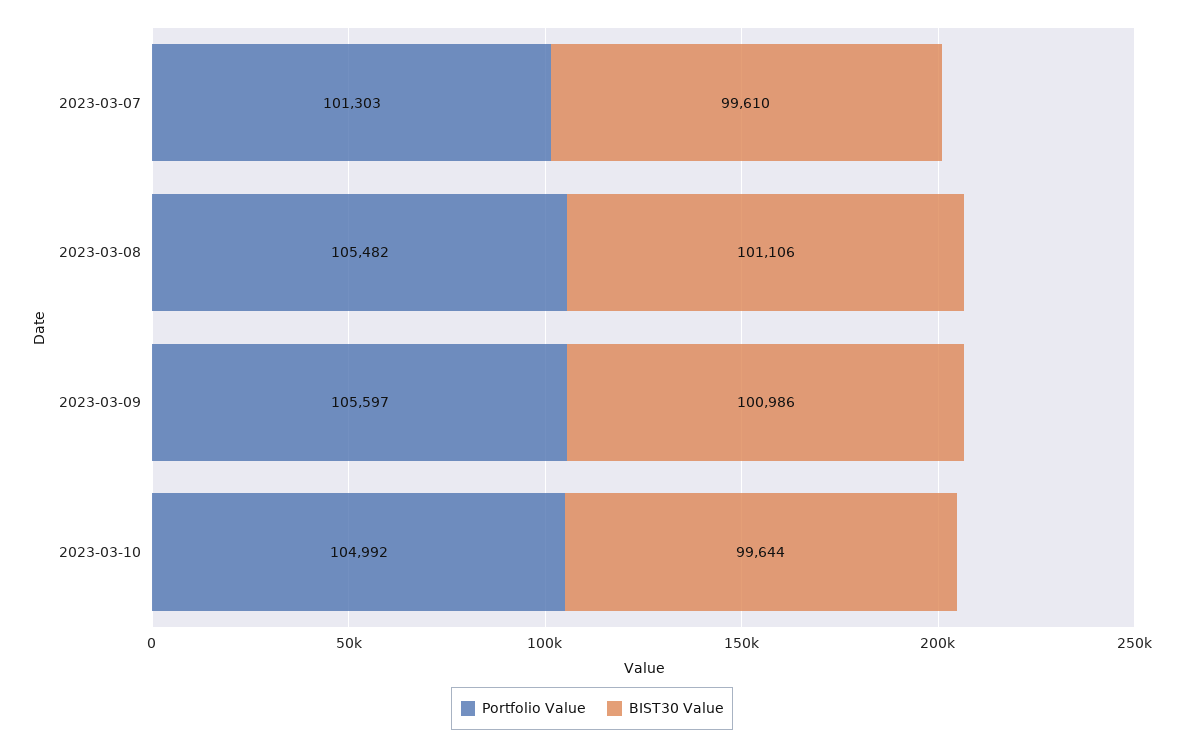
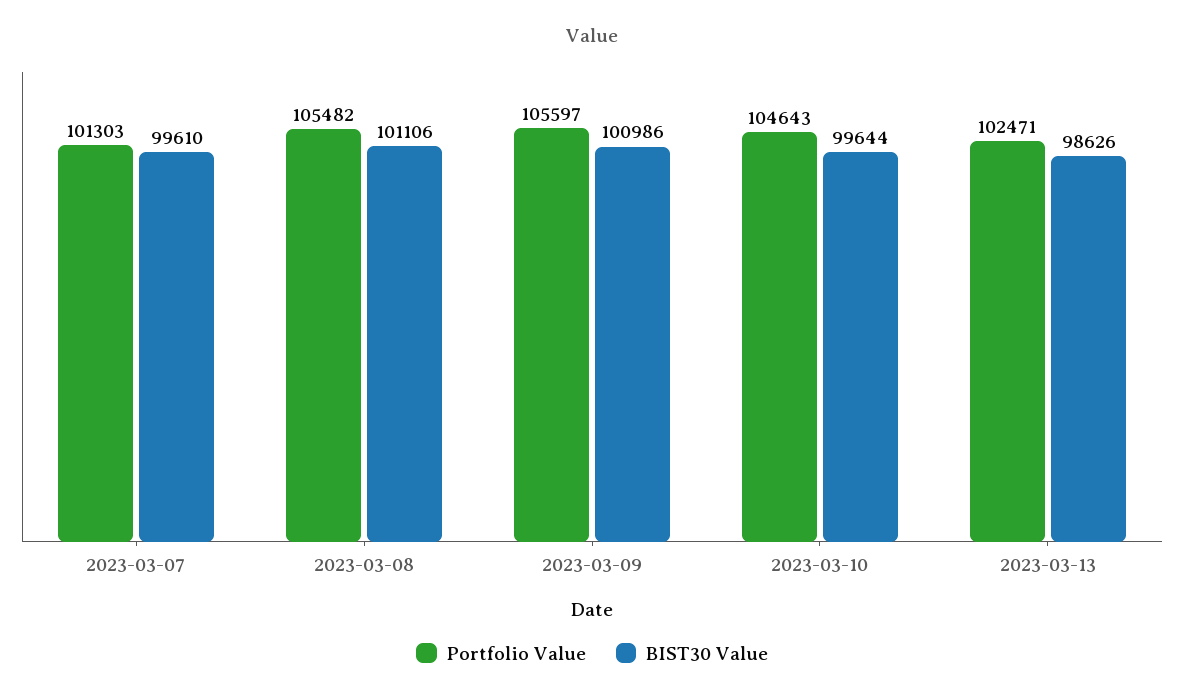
Portfolio Value, 2023-03-10: 104992 -> 104643
Portfolio Value, 2023-03-13: none -> 102471
BIST30 Value, 2023-03-13: none -> 98626

